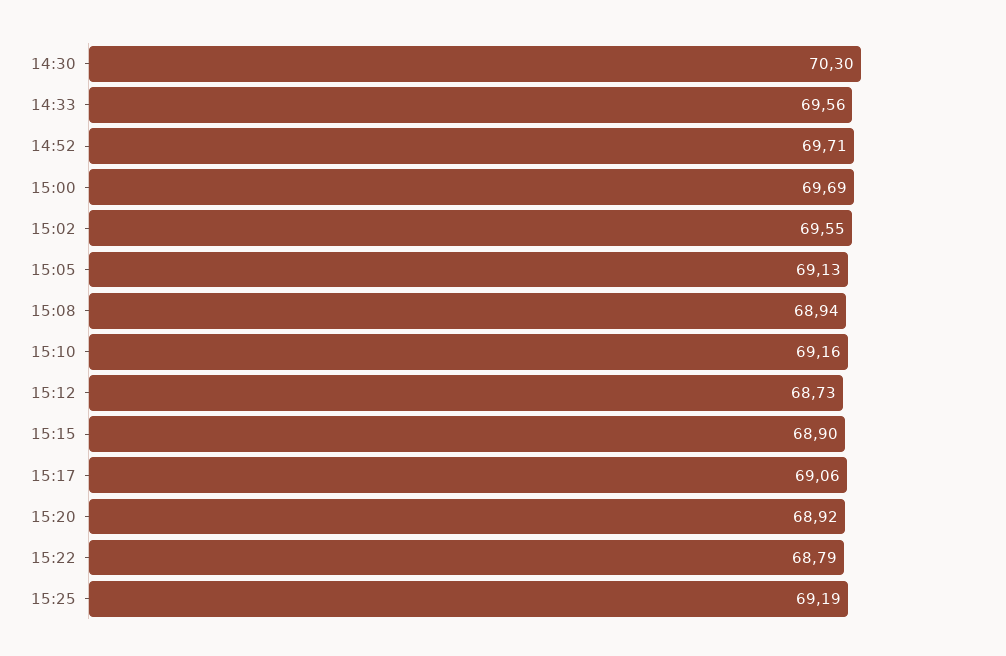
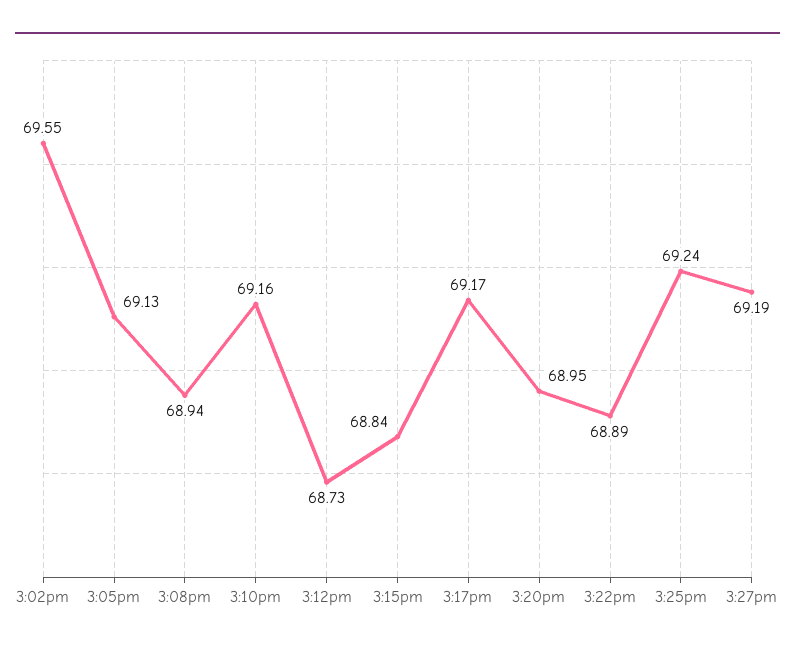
14:30: 70.3 -> none
14:33: 69.56 -> none
14:52: 69.71 -> none
15:00: 69.69 -> none
15:15: 68.9 -> 68.84
15:17: 69.06 -> 69.17
15:20: 68.92 -> 68.95
15:22: 68.79 -> 68.89
15:25: 69.19 -> 69.24
3:27pm: none -> 69.19

